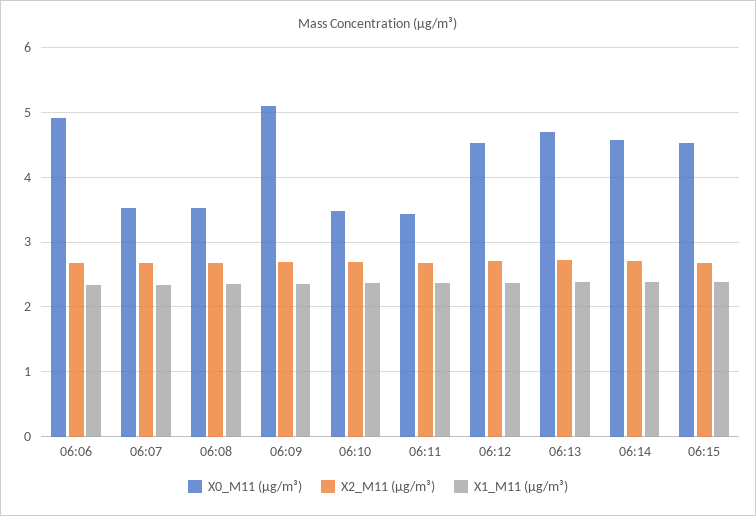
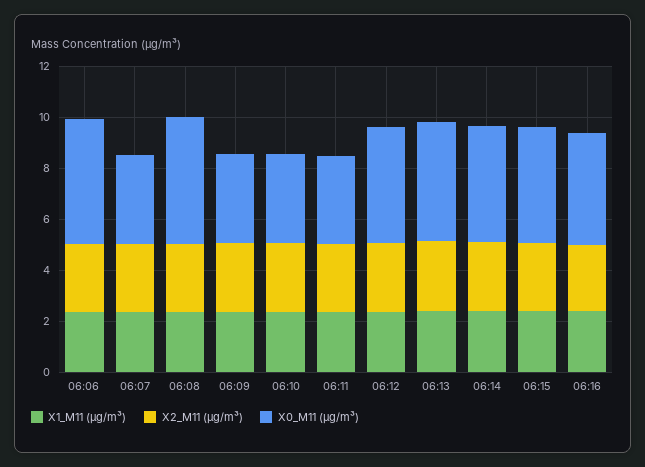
X0_M11 (μg/m³), 06:08: 3.5 -> 5
X0_M11 (μg/m³), 06:09: 5.1 -> 3.5
X1_M11 (μg/m³), 06:16: none -> 2.5
X2_M11 (μg/m³), 06:16: none -> 2.5
X0_M11 (μg/m³), 06:16: none -> 4.5

